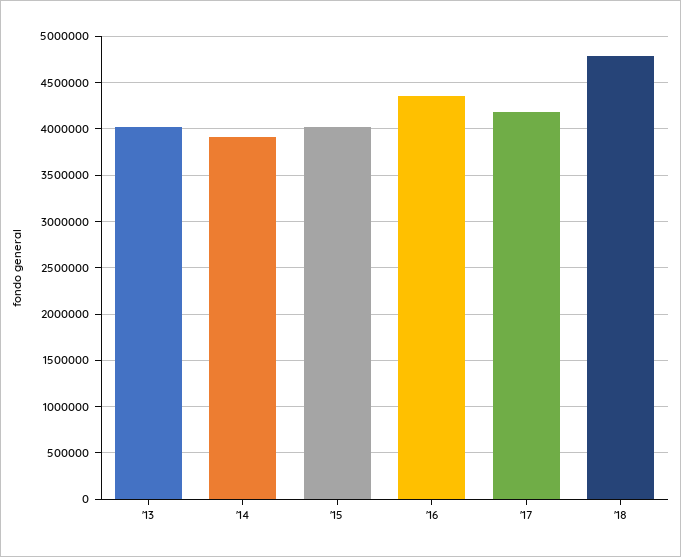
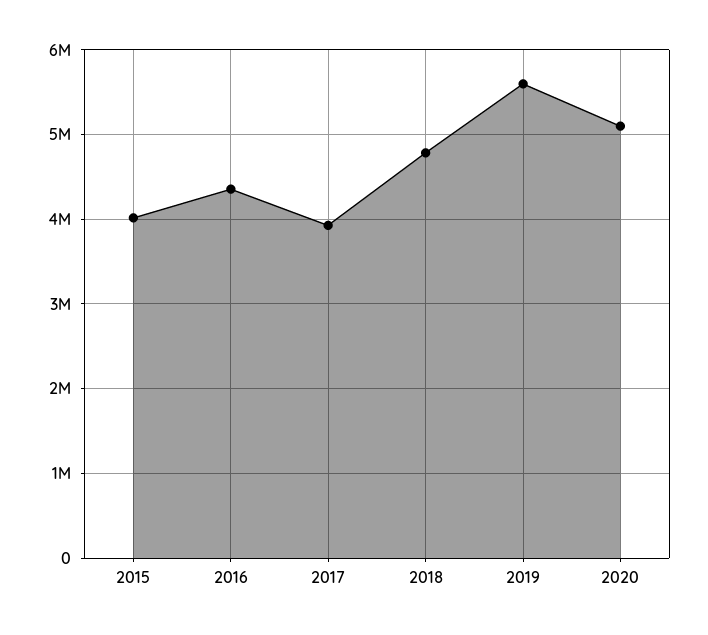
'13: 4000000 -> none
'14: 3900000 -> none
'17: 4200000 -> 3900000
2019: none -> 5600000
2020: none -> 5100000

